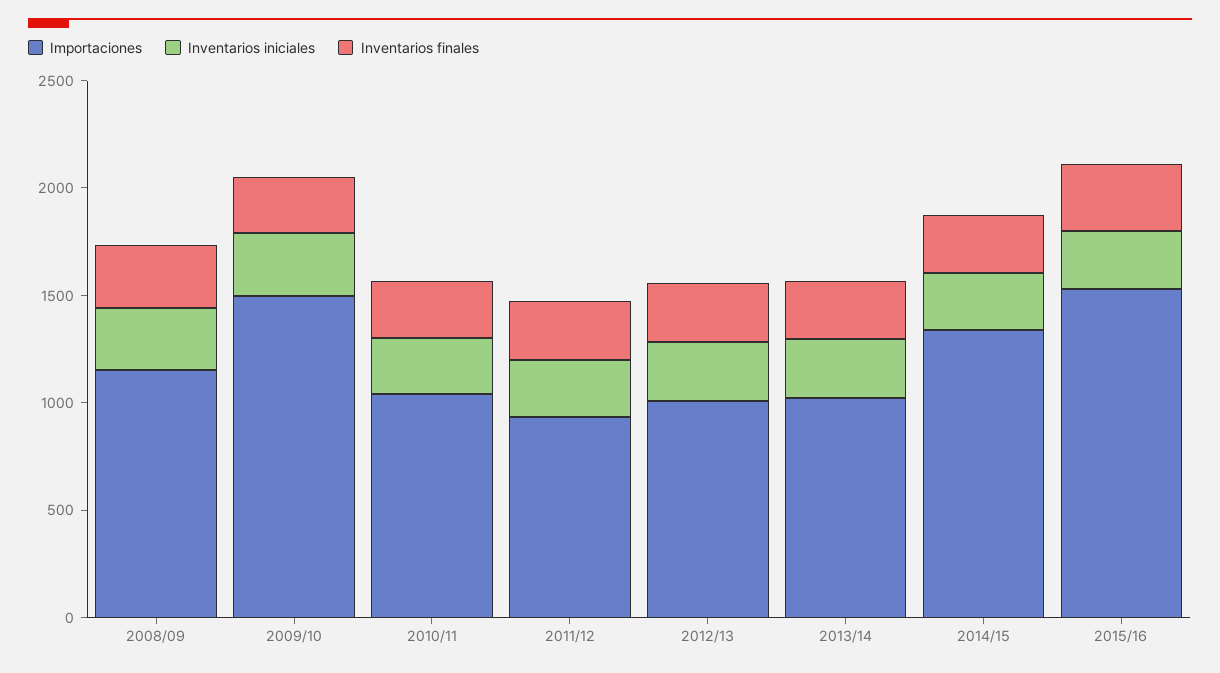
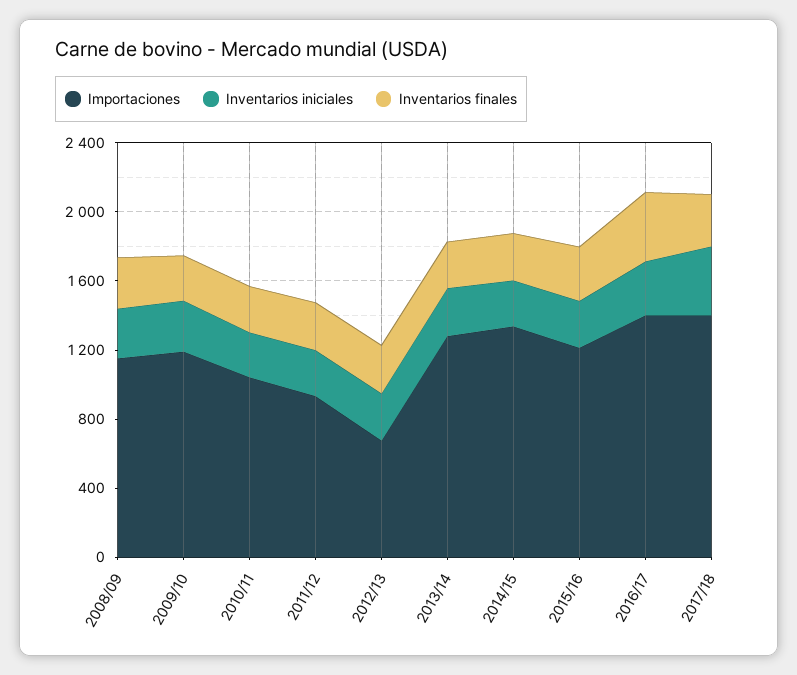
Importaciones, 2009/10: 1500 -> 1200
Importaciones, 2012/13: 1000 -> 700
Importaciones, 2013/14: 1000 -> 1300
Importaciones, 2015/16: 1500 -> 1200
Importaciones, 2016/17: none -> 1400
Inventarios iniciales, 2016/17: none -> 300
Inventarios finales, 2016/17: none -> 400
Importaciones, 2017/18: none -> 1400
Inventarios iniciales, 2017/18: none -> 400
Inventarios finales, 2017/18: none -> 300

